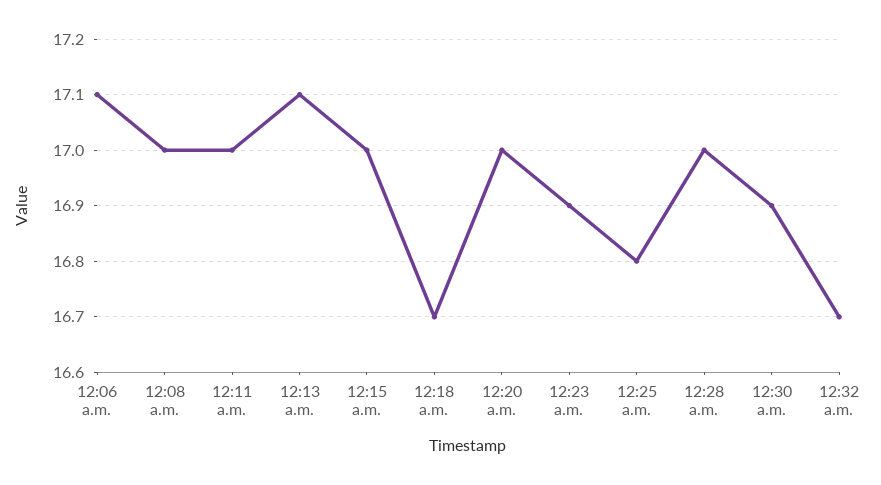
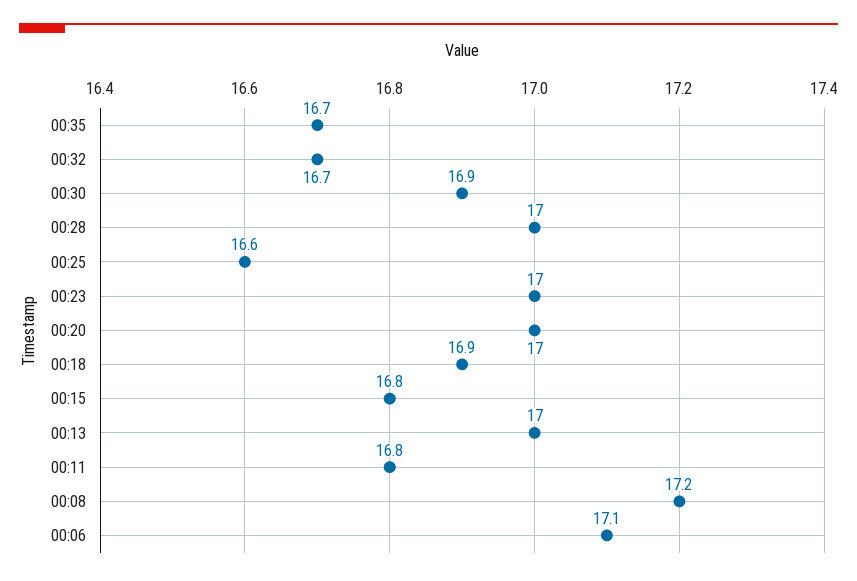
12:08 a.m.: 17 -> 17.2
12:11 a.m.: 17 -> 16.8
12:13 a.m.: 17.1 -> 17
12:15 a.m.: 17 -> 16.8
12:18 a.m.: 16.7 -> 16.9
12:23 a.m.: 16.9 -> 17
12:25 a.m.: 16.8 -> 16.6
00:35: none -> 16.7

